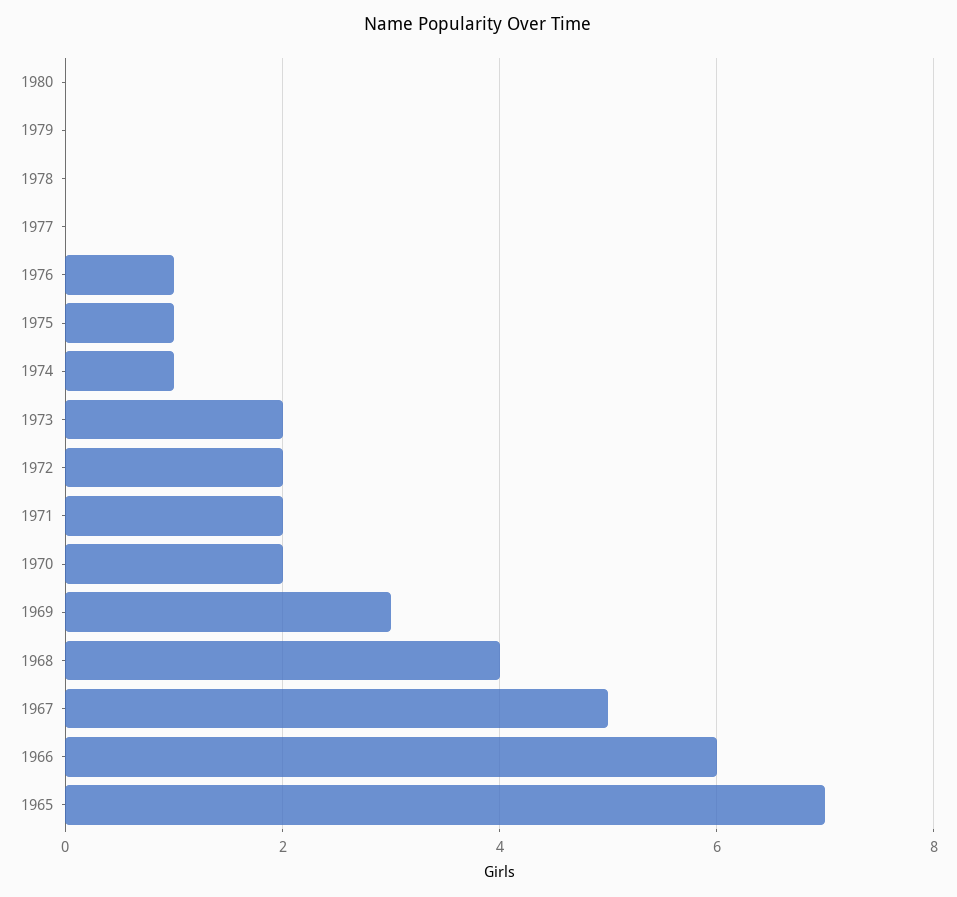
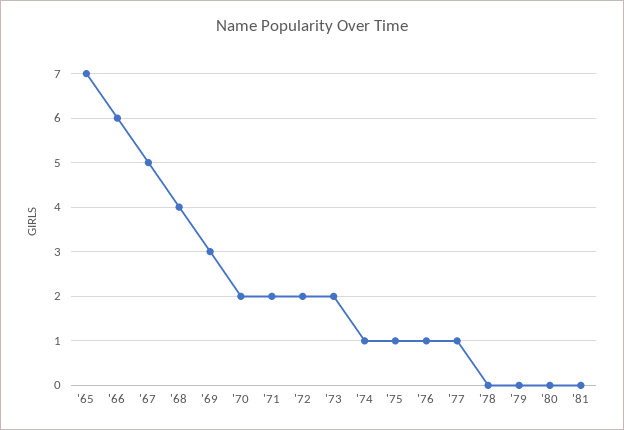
1977: 0 -> 1
'81: none -> 0

